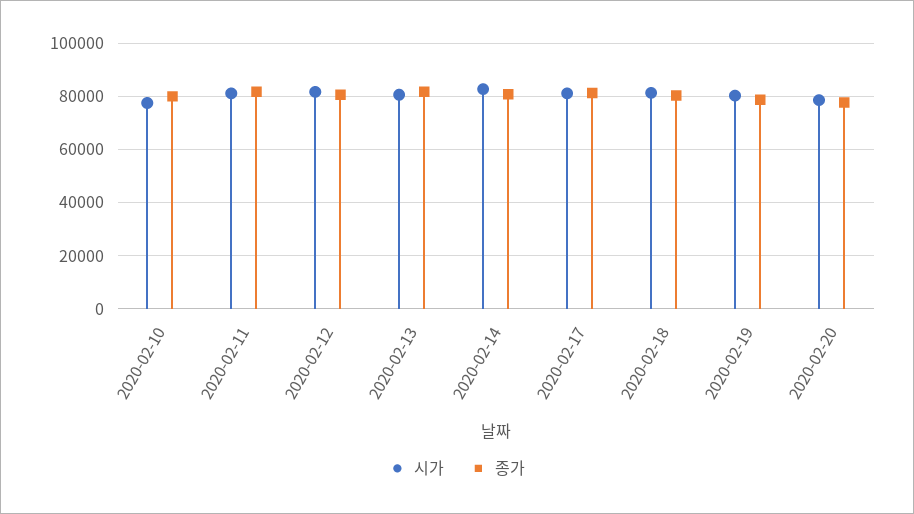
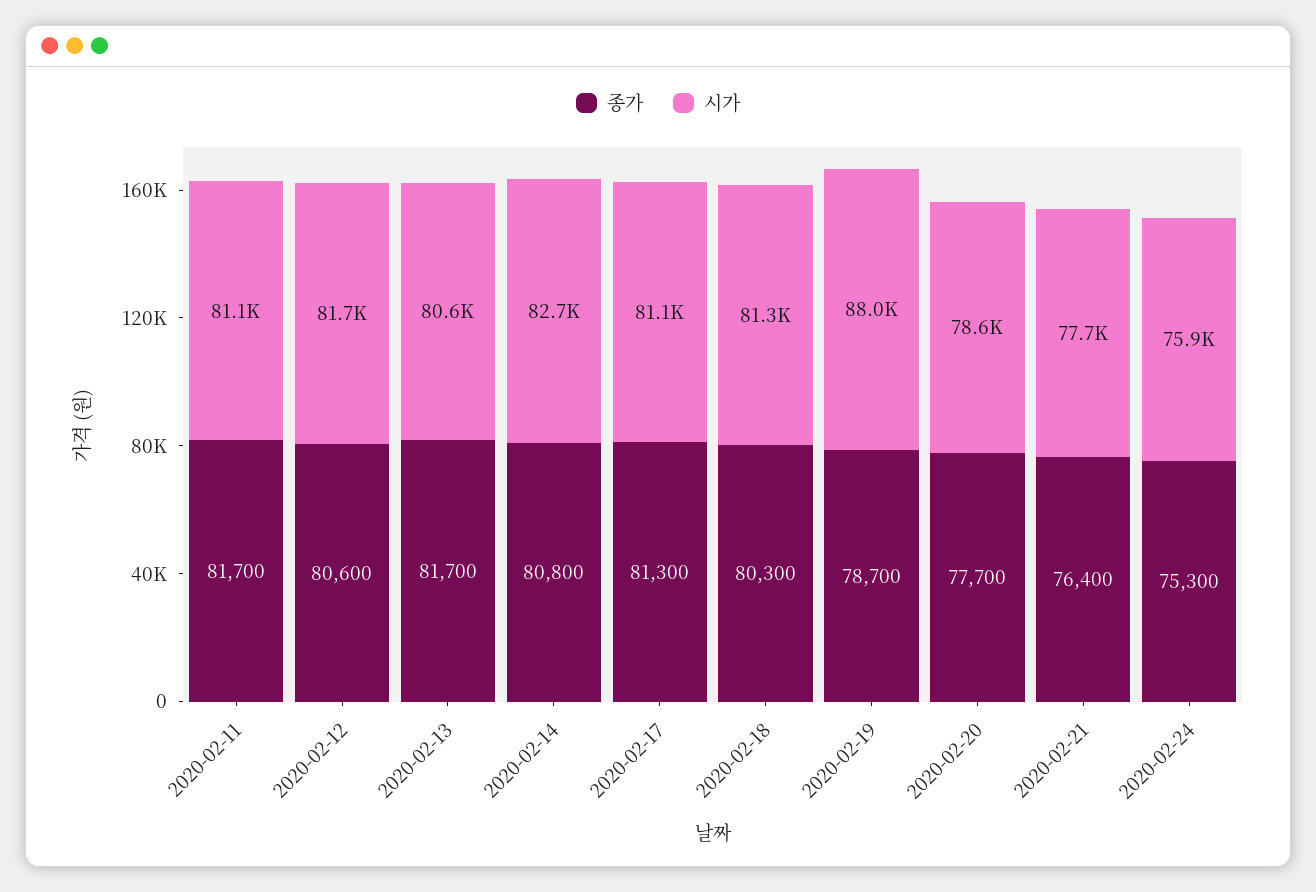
시가, 2020-02-10: 77500 -> none
종가, 2020-02-10: 80000 -> none
시가, 2020-02-19: 80000 -> 88000
종가, 2020-02-21: none -> 76400
시가, 2020-02-21: none -> 77700
종가, 2020-02-24: none -> 75300
시가, 2020-02-24: none -> 75900

